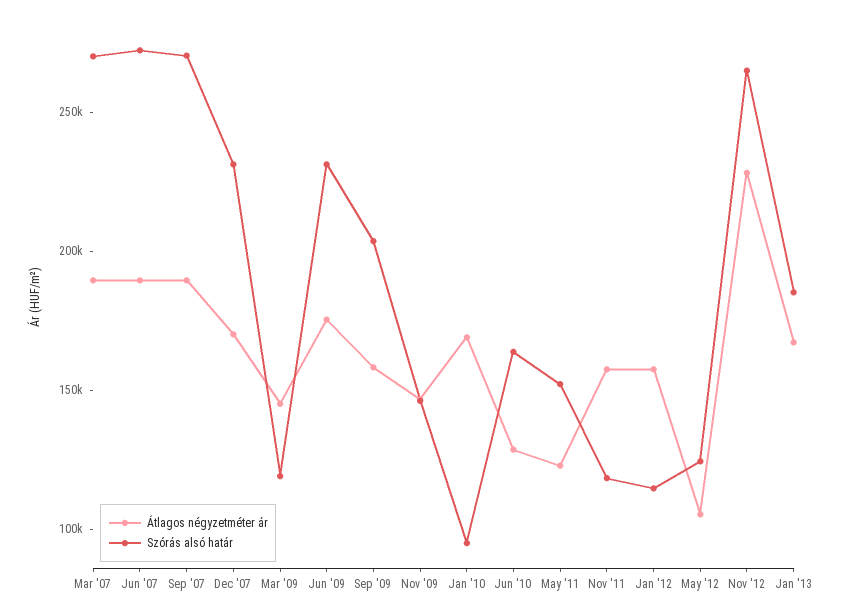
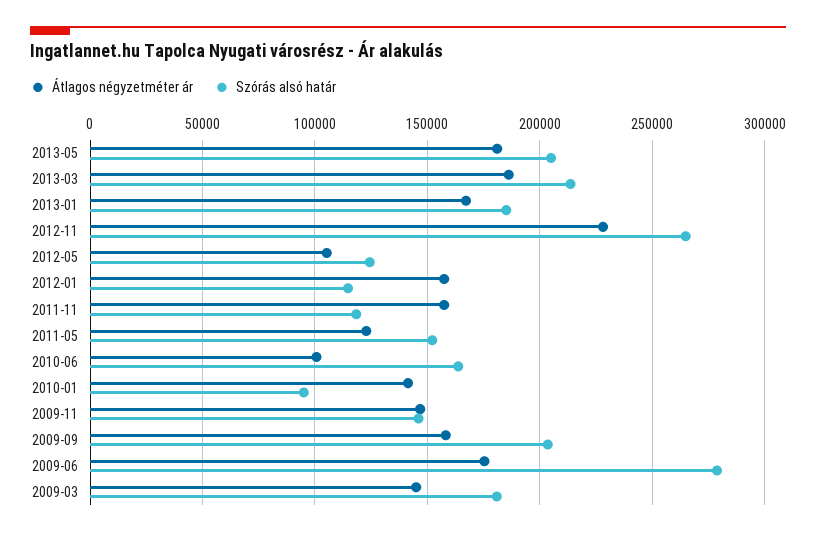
Átlagos négyzetméter ár, Mar '07: 190000 -> none
Szórás alsó határ, Mar '07: 270000 -> none
Átlagos négyzetméter ár, Jun '07: 190000 -> none
Szórás alsó határ, Jun '07: 270000 -> none
Átlagos négyzetméter ár, Sep '07: 190000 -> none
Szórás alsó határ, Sep '07: 270000 -> none
Átlagos négyzetméter ár, Dec '07: 170000 -> none
Szórás alsó határ, Dec '07: 230000 -> none
Szórás alsó határ, Mar '09: 120000 -> 180000
Szórás alsó határ, Jun '09: 230000 -> 280000
Átlagos négyzetméter ár, Jan '10: 170000 -> 140000
Átlagos négyzetméter ár, Jun '10: 130000 -> 100000
Átlagos négyzetméter ár, 2013-05: none -> 180000
Szórás alsó határ, 2013-05: none -> 205000
Átlagos négyzetméter ár, 2013-03: none -> 185000
Szórás alsó határ, 2013-03: none -> 215000

